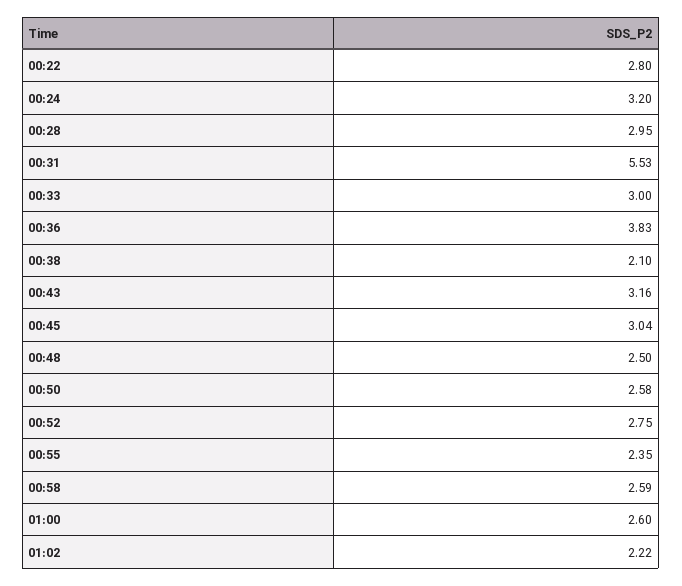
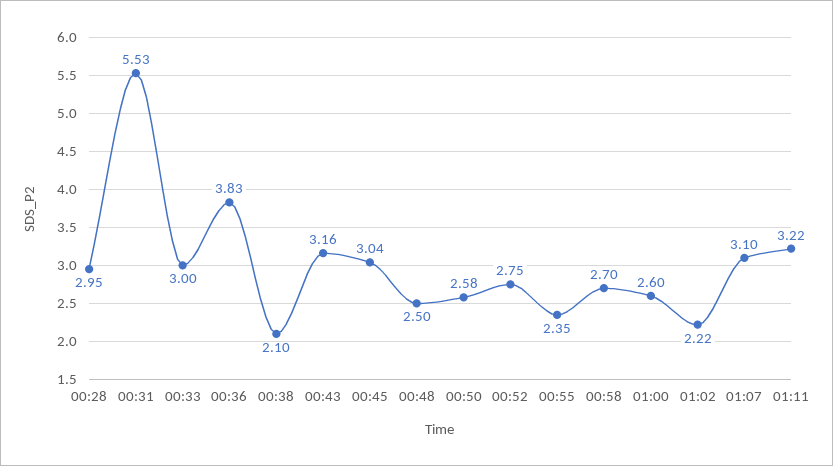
00:22: 2.8 -> none
00:24: 3.2 -> none
00:58: 2.59 -> 2.7
01:07: none -> 3.1
01:11: none -> 3.22

